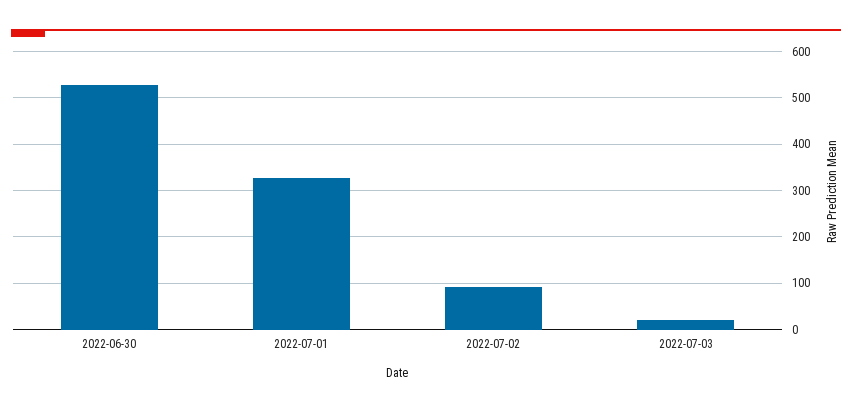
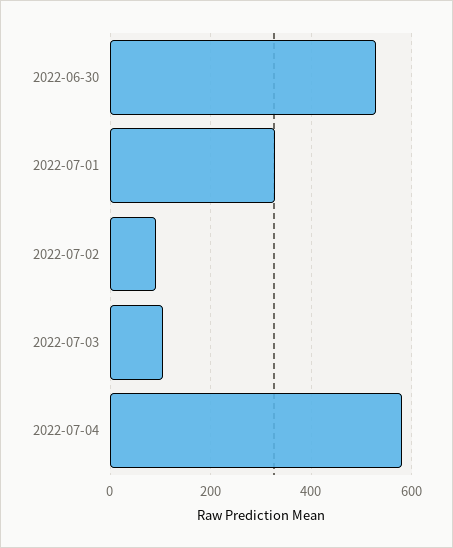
2022-07-03: 20 -> 100
2022-07-04: none -> 580

